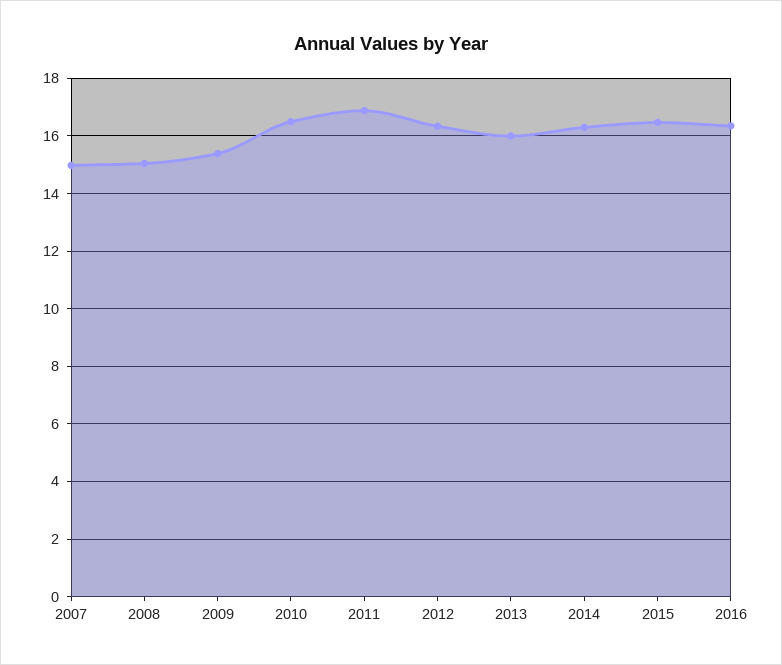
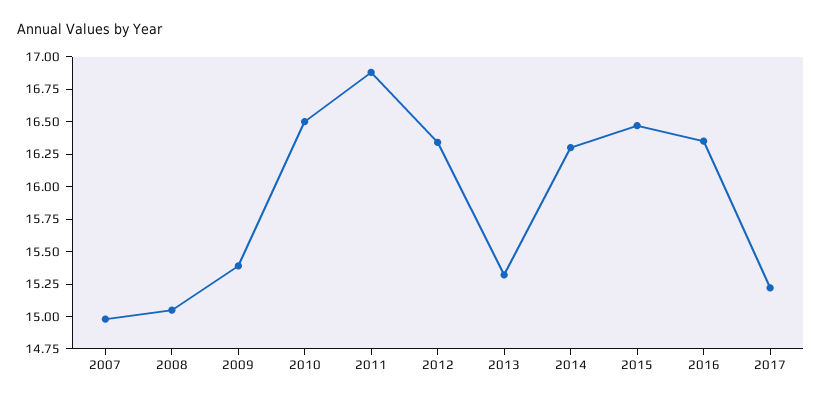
2013: 16 -> 15.25
2017: none -> 15.25

